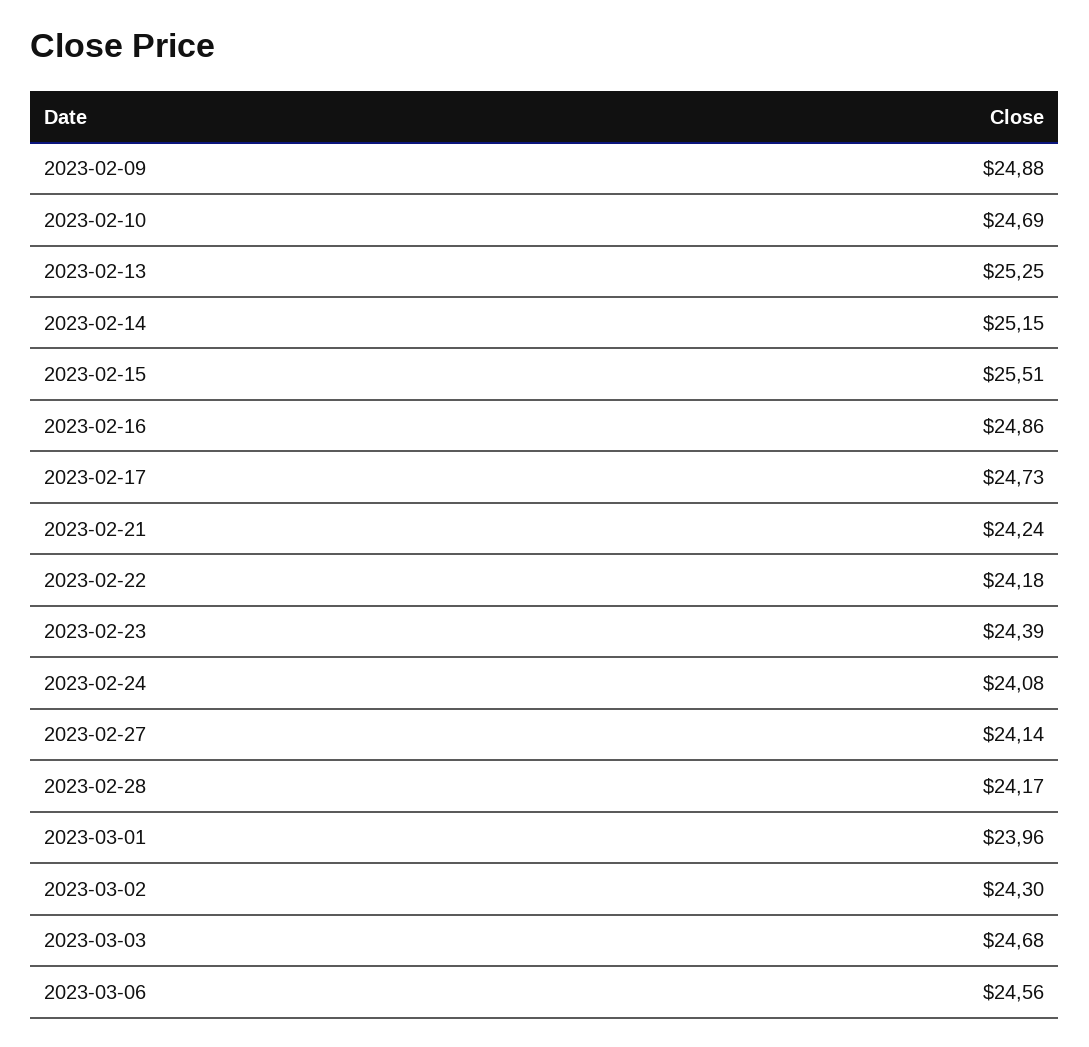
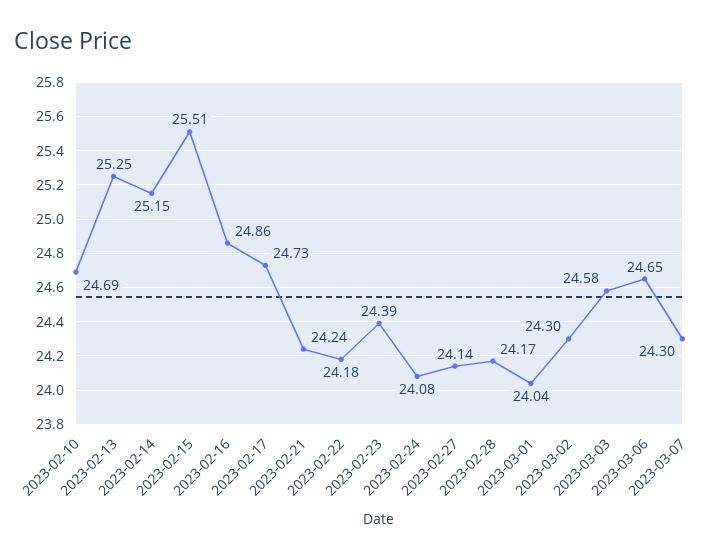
2023-02-09: 24.88 -> none
2023-03-01: 23.96 -> 24.04
2023-03-03: 24.68 -> 24.58
2023-03-06: 24.56 -> 24.65
2023-03-07: none -> 24.3

